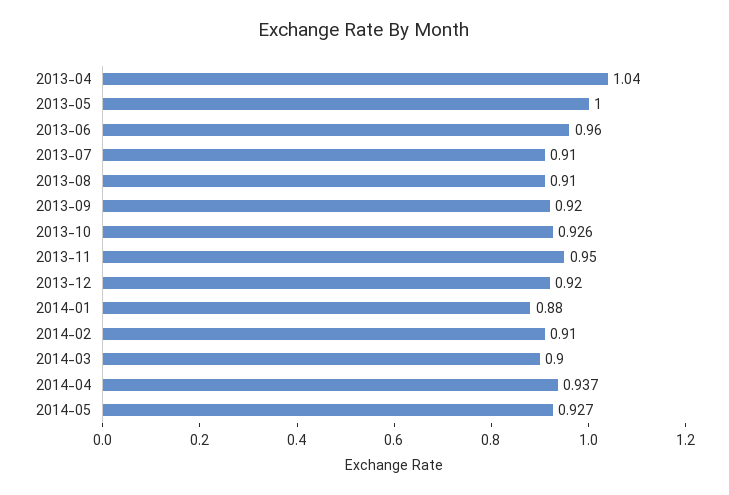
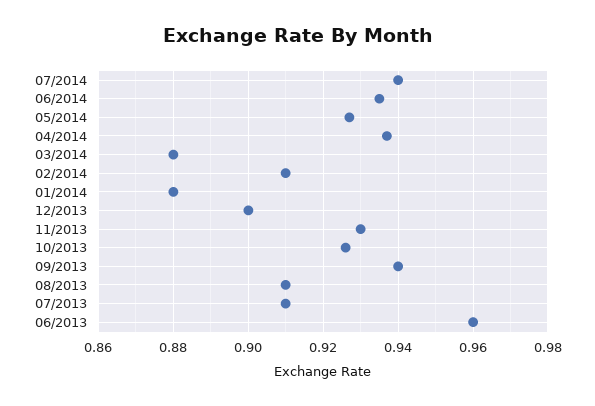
2013-04: 1.04 -> none
2013-05: 1 -> none
2013-09: 0.92 -> 0.94
2013-11: 0.95 -> 0.93
2013-12: 0.92 -> 0.9
2014-03: 0.9 -> 0.88
07/2014: none -> 0.94
06/2014: none -> 0.935

